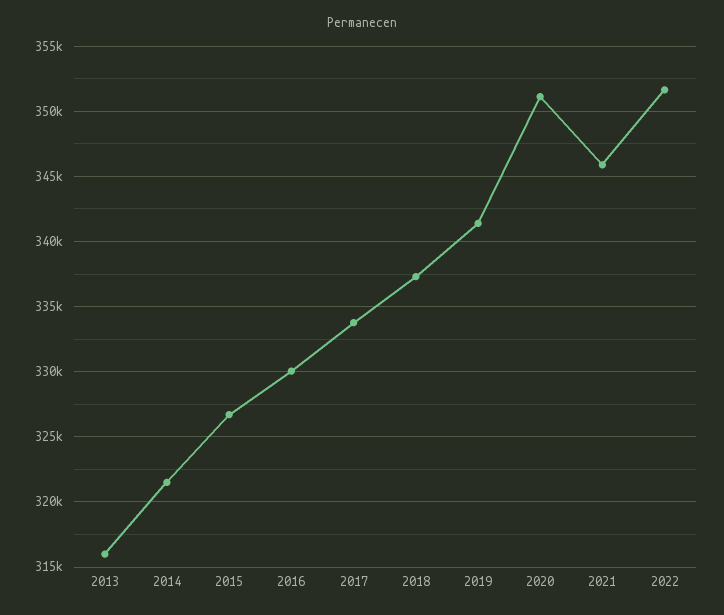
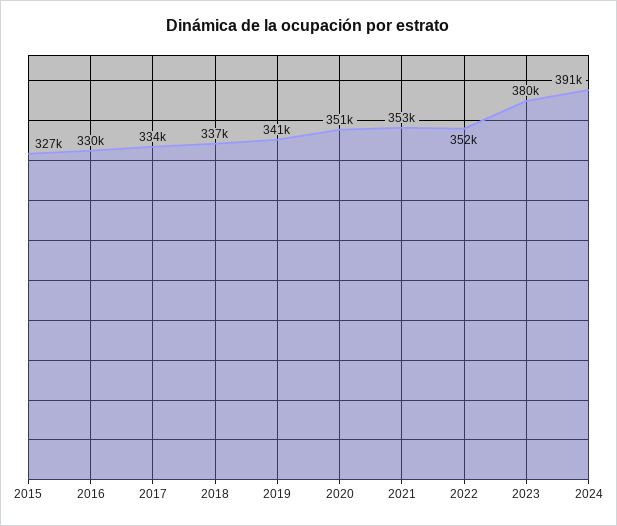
2013: 316000 -> none
2014: 321500 -> none
2021: 346000 -> 353000
2023: none -> 380000
2024: none -> 391000

